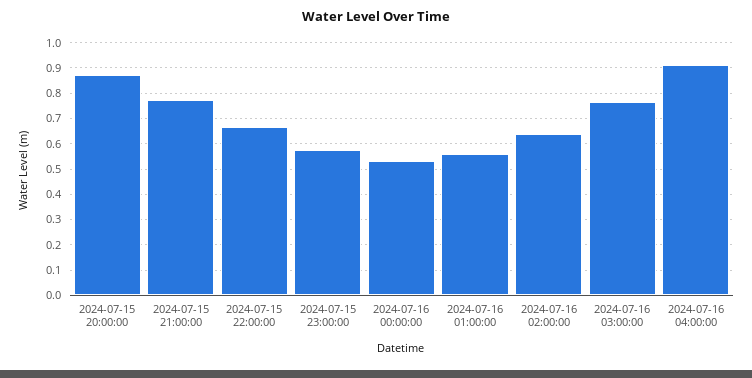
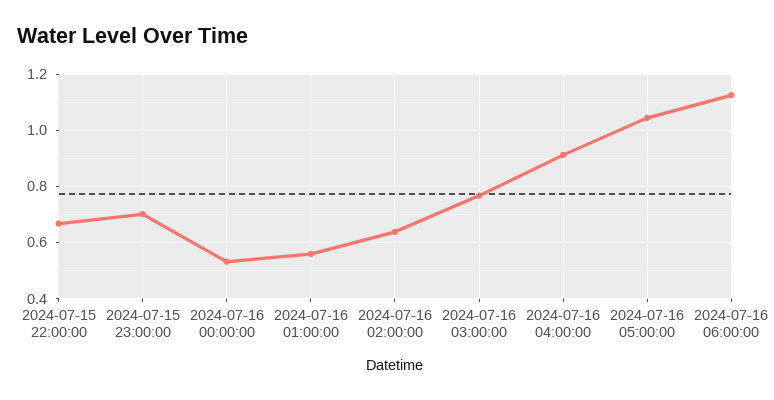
2024-07-15 20:00:00: 0.875 -> none
2024-07-15 21:00:00: 0.775 -> none
2024-07-15 23:00:00: 0.575 -> 0.7
2024-07-16 05:00:00: none -> 1.05
2024-07-16 06:00:00: none -> 1.125

